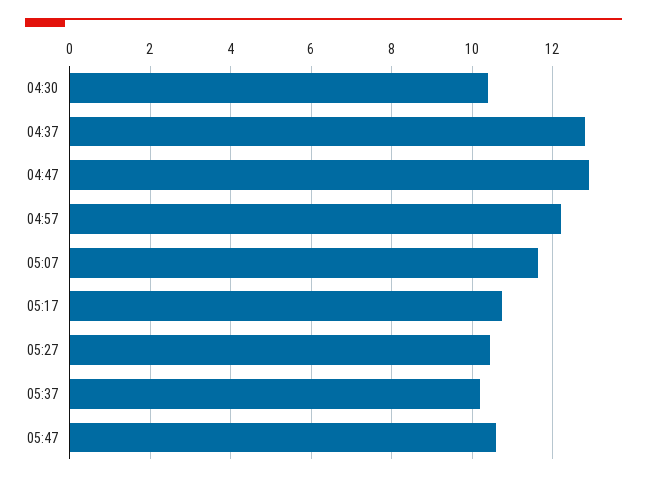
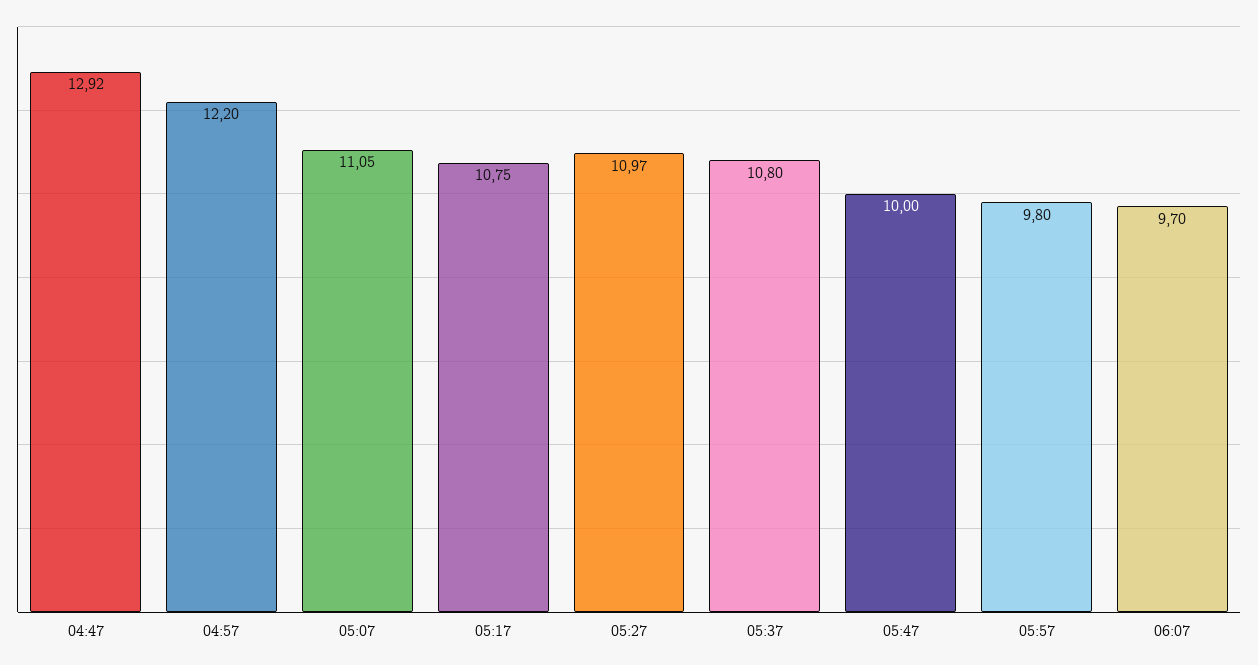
04:30: 10.4 -> none
04:37: 12.8 -> none
05:07: 11.6 -> 11.05
05:27: 10.4 -> 10.97
05:37: 10.2 -> 10.8
05:47: 10.6 -> 10
05:57: none -> 9.8
06:07: none -> 9.7

